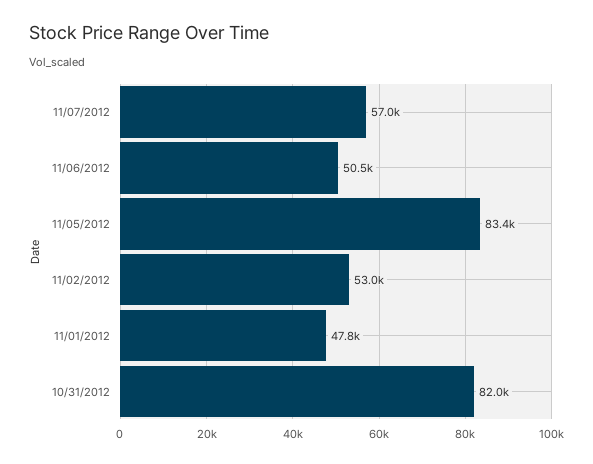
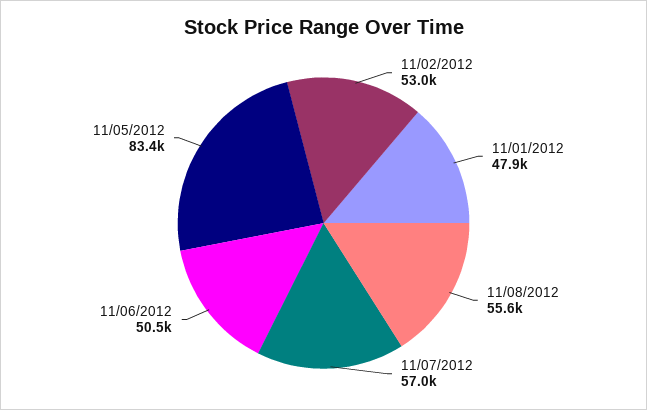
11/01/2012: 47800 -> 47900
10/31/2012: 82000 -> none
11/08/2012: none -> 55600

